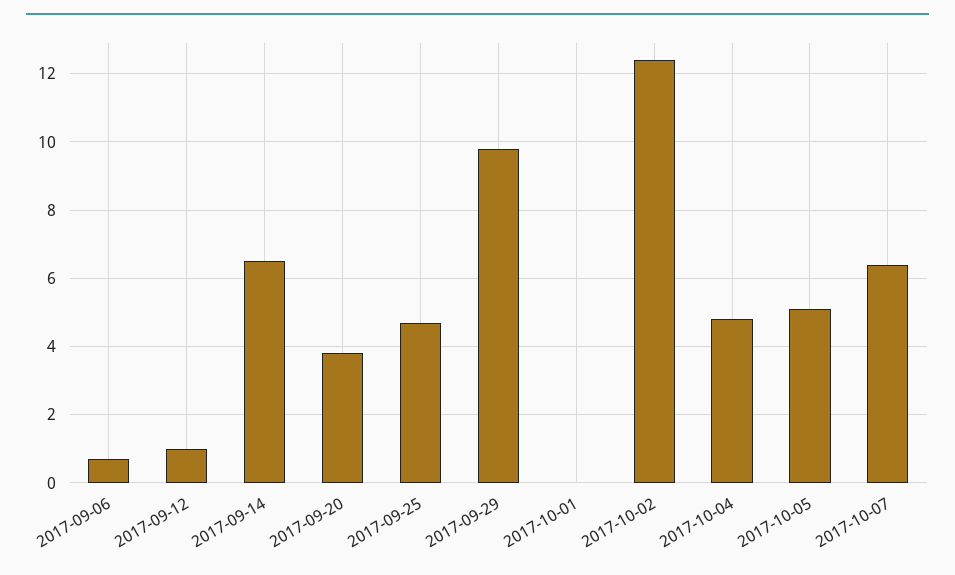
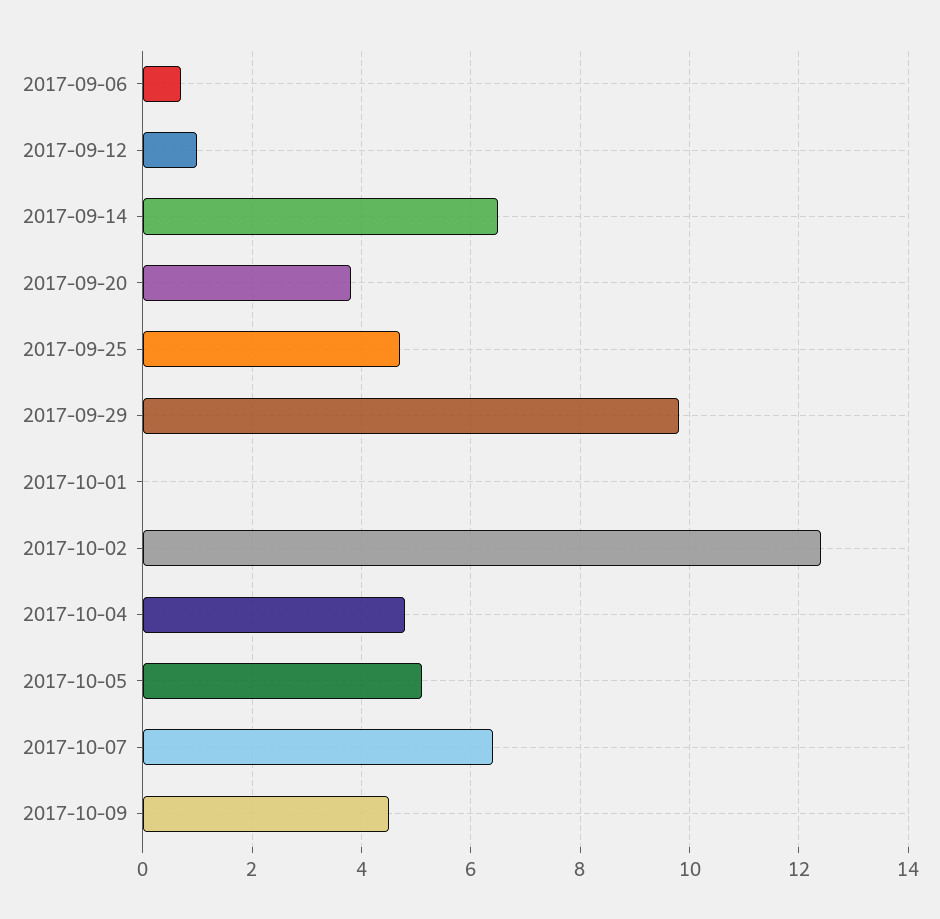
2017-10-09: none -> 4.5

